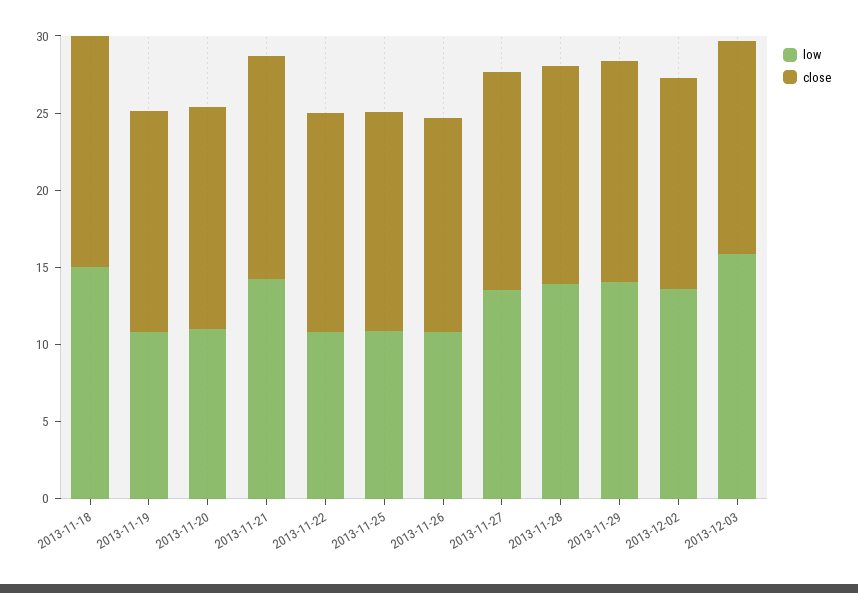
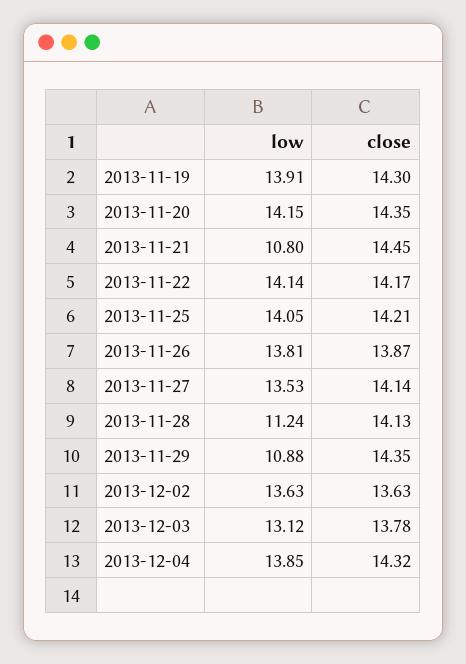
low, 2013-11-18: 15 -> none
close, 2013-11-18: 15 -> none
low, 2013-11-19: 11 -> 13.91
low, 2013-11-20: 11 -> 14.15
low, 2013-11-21: 14 -> 10.8
low, 2013-11-22: 11 -> 14.14
low, 2013-11-25: 11 -> 14.05
low, 2013-11-26: 11 -> 13.81
low, 2013-11-28: 14 -> 11.24
low, 2013-11-29: 14 -> 10.88
low, 2013-12-03: 16 -> 13.12
low, 2013-12-04: none -> 13.85
close, 2013-12-04: none -> 14.32

